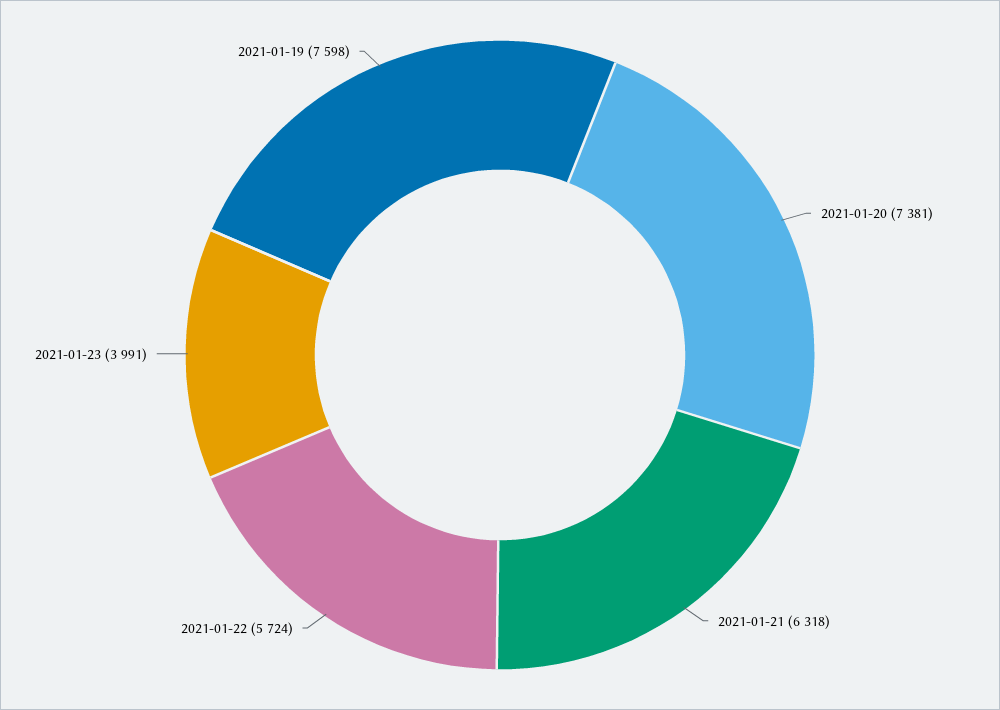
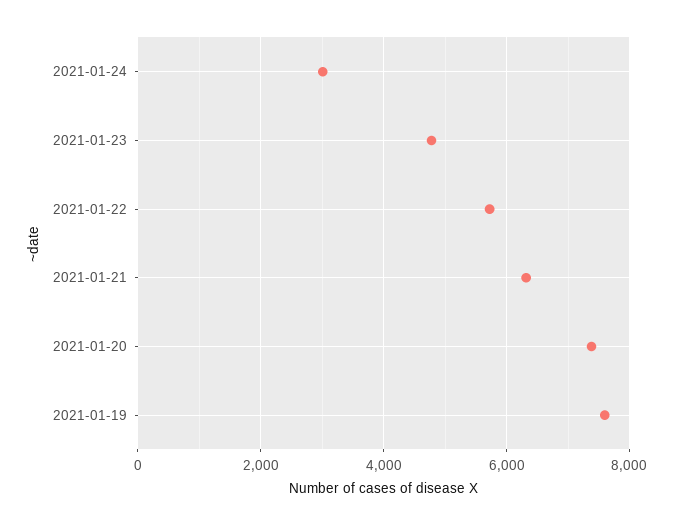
2021-01-23: 3991 -> 4800
2021-01-24: none -> 3000

